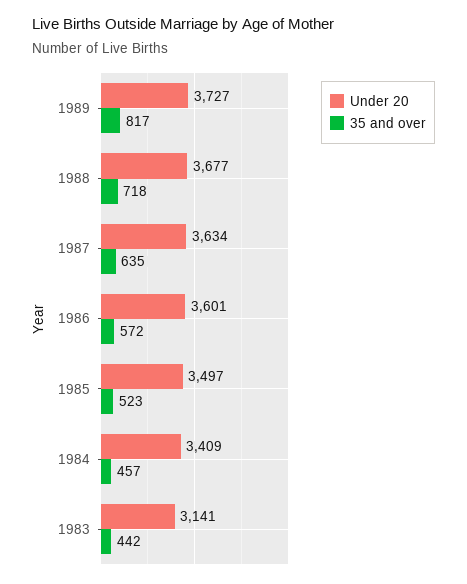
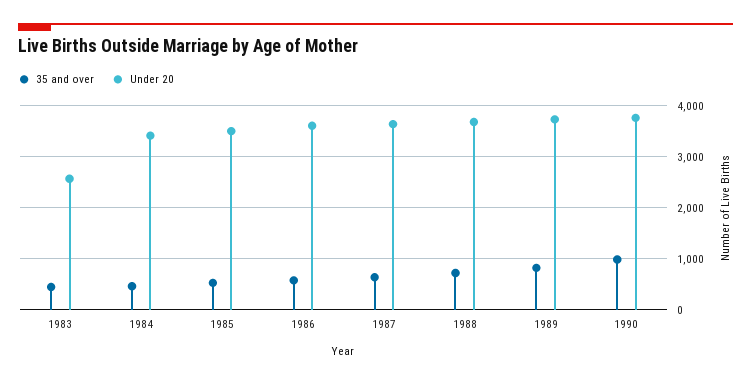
Under 20, 1983: 3141 -> 2600
35 and over, 1990: none -> 1000
Under 20, 1990: none -> 3800

